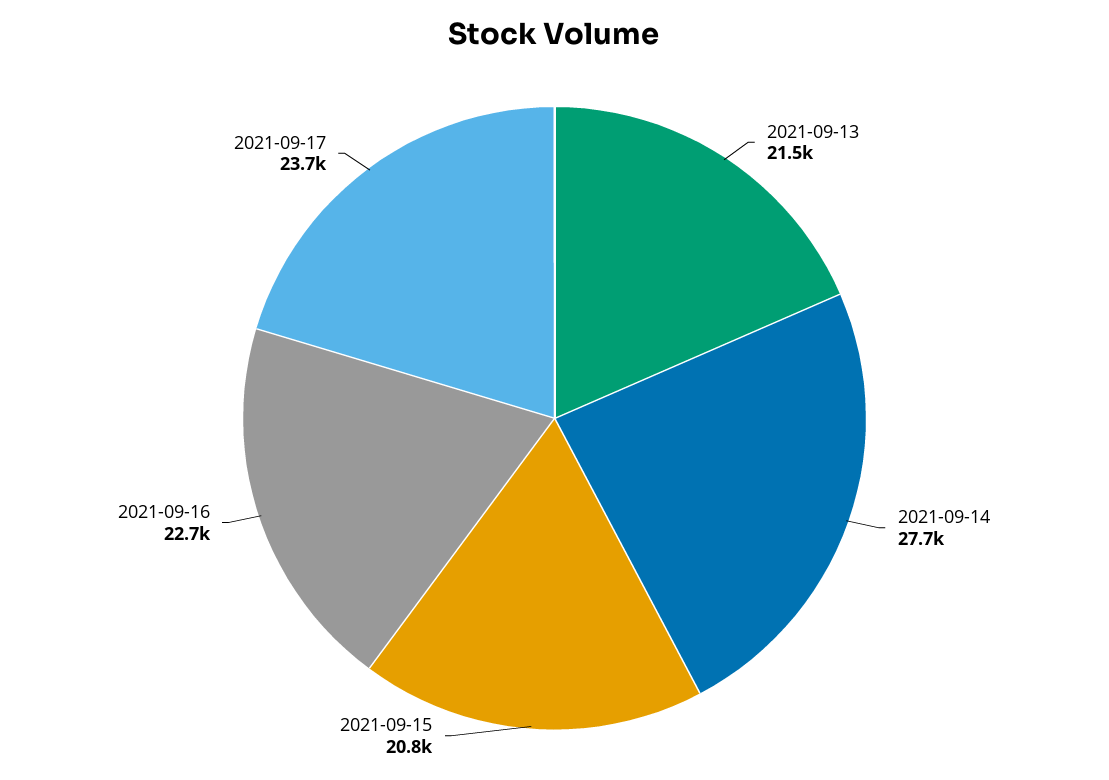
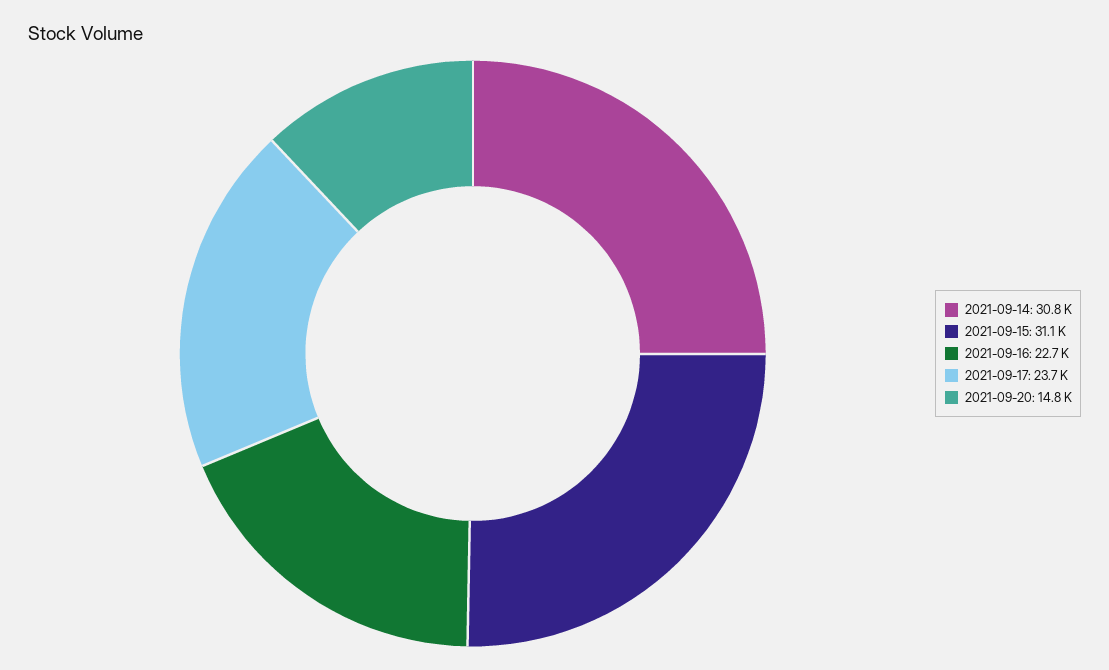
2021-09-13: 21500 -> none
2021-09-14: 27700 -> 30800
2021-09-15: 20800 -> 31100
2021-09-20: none -> 14800

